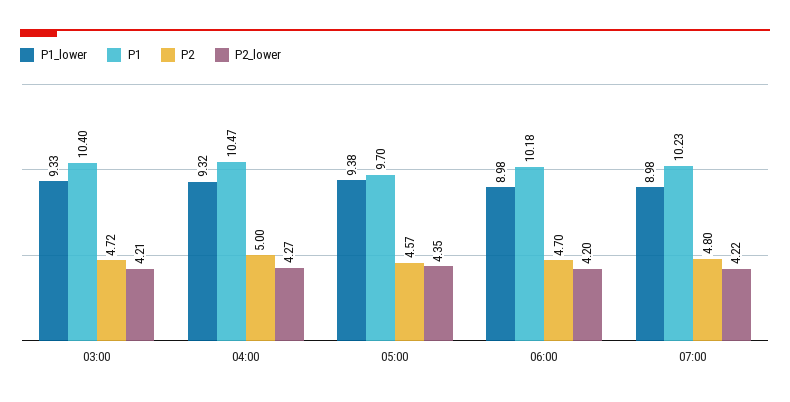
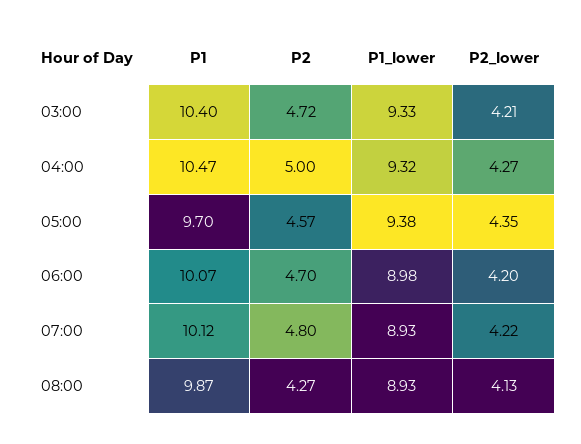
P1, 06:00: 10.18 -> 10.07
P1_lower, 07:00: 8.98 -> 8.93
P1, 07:00: 10.23 -> 10.12
P1, 08:00: none -> 9.87
P2, 08:00: none -> 4.27
P1_lower, 08:00: none -> 8.93
P2_lower, 08:00: none -> 4.13

